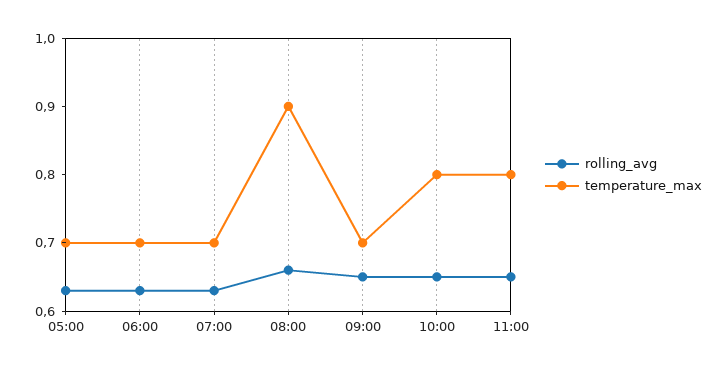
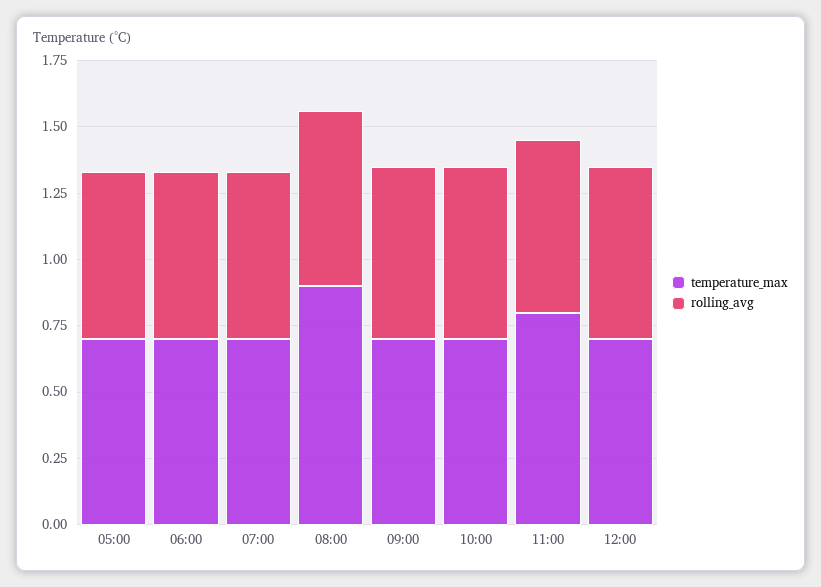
temperature_max, 10:00: 0.8 -> 0.7
temperature_max, 12:00: none -> 0.7
rolling_avg, 12:00: none -> 0.65

